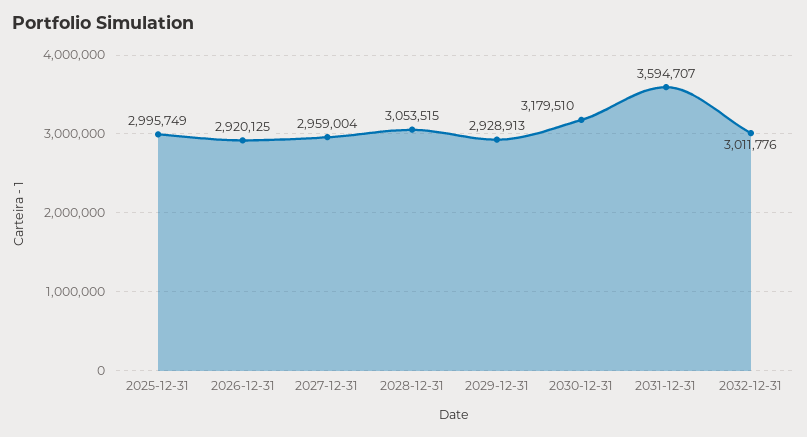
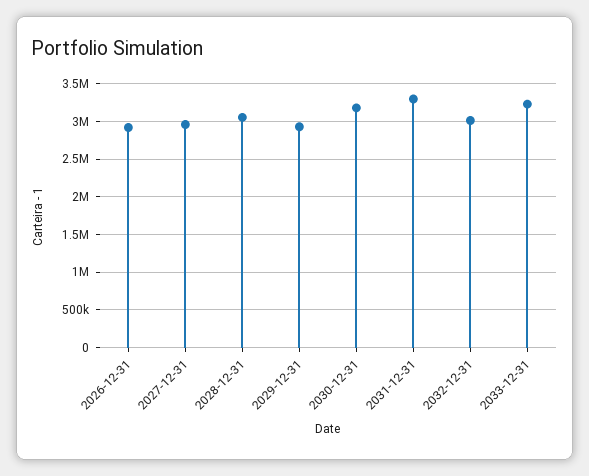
2025-12-31: 2995749 -> none
2031-12-31: 3594707 -> 3300000
2033-12-31: none -> 3200000

